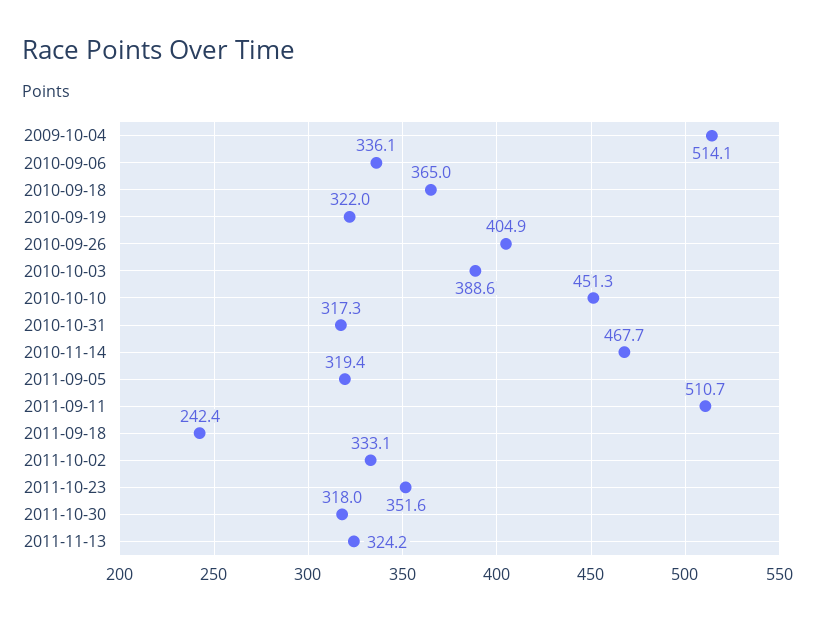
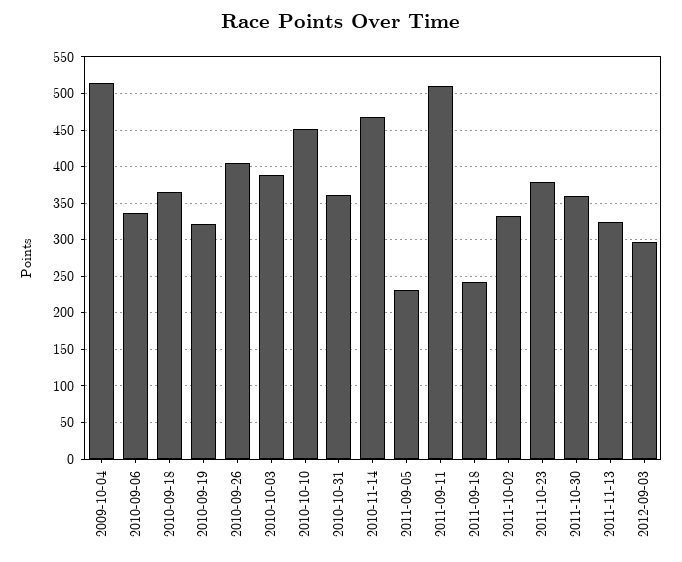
2010-10-31: 317.3 -> 360
2011-09-05: 319.4 -> 230
2011-10-23: 351.6 -> 380
2011-10-30: 318 -> 360
2012-09-03: none -> 300

